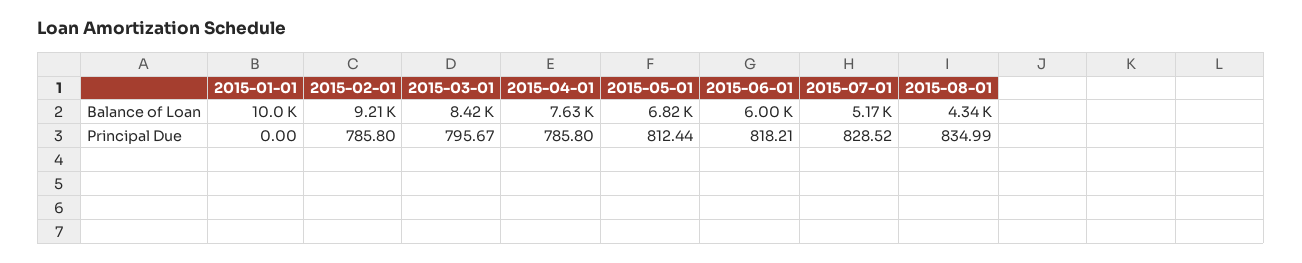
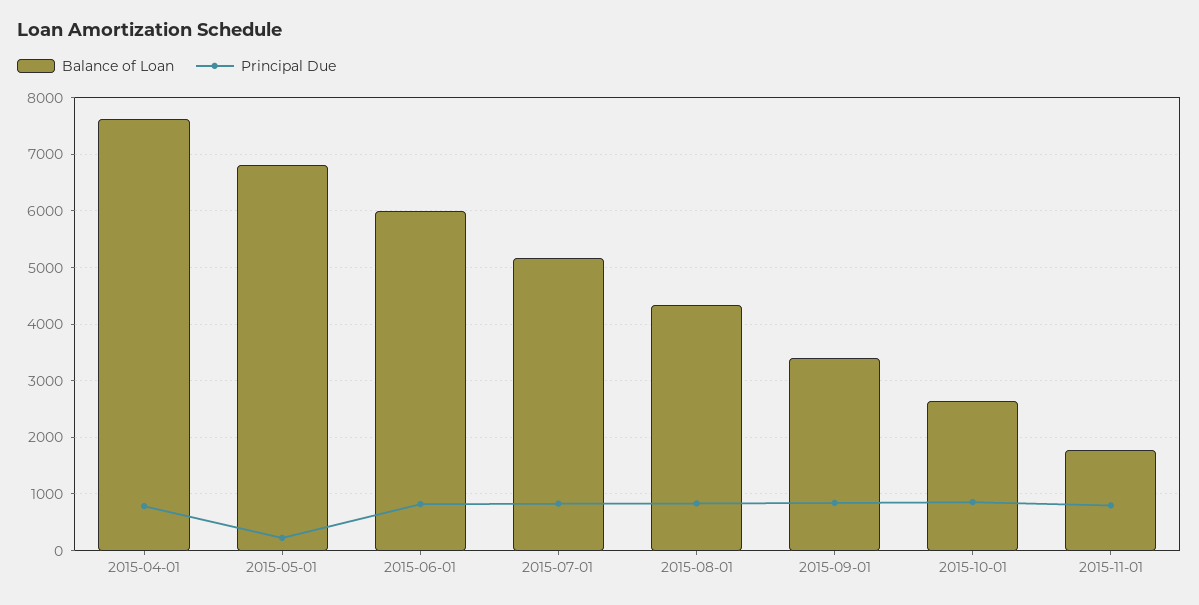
Balance of Loan, 2015-01-01: 10000 -> none
Balance of Loan, 2015-02-01: 9210 -> none
Balance of Loan, 2015-03-01: 8420 -> none
Principal Due, 2015-01-01: 0 -> none
Principal Due, 2015-02-01: 785.8 -> none
Principal Due, 2015-03-01: 795.67 -> none
Principal Due, 2015-05-01: 812.44 -> 200
Balance of Loan, 2015-09-01: none -> 3400
Principal Due, 2015-09-01: none -> 800
Balance of Loan, 2015-10-01: none -> 2600
Principal Due, 2015-10-01: none -> 800
Balance of Loan, 2015-11-01: none -> 1800
Principal Due, 2015-11-01: none -> 800

